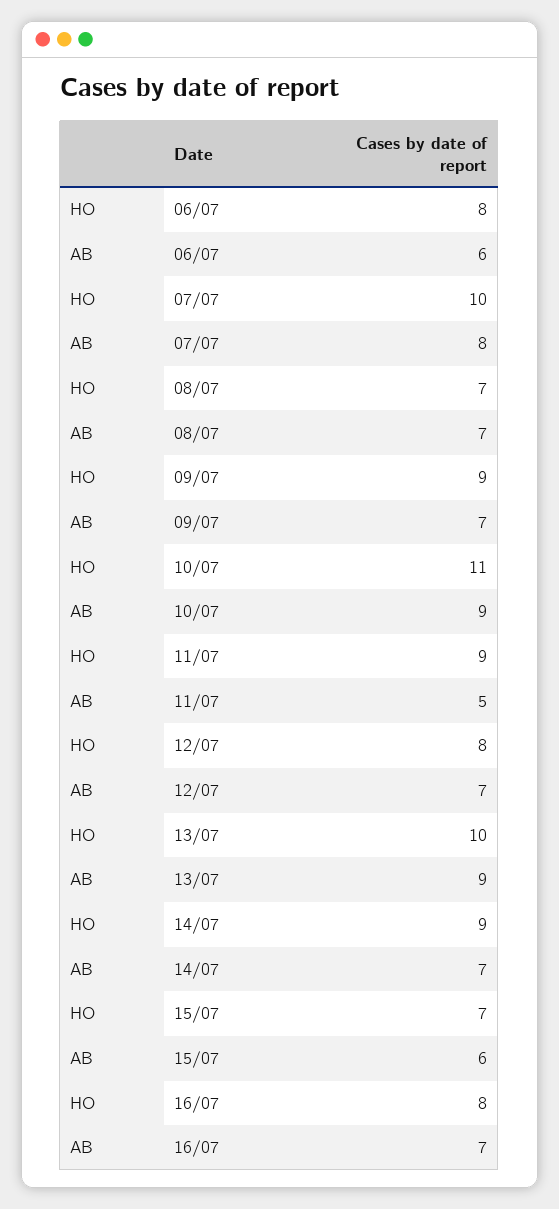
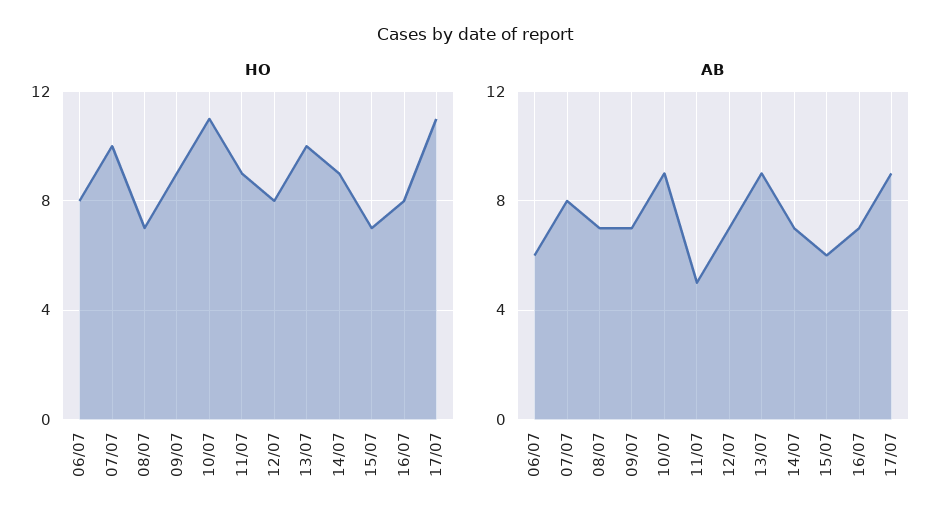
HO, 17/07: none -> 11
AB, 17/07: none -> 9

